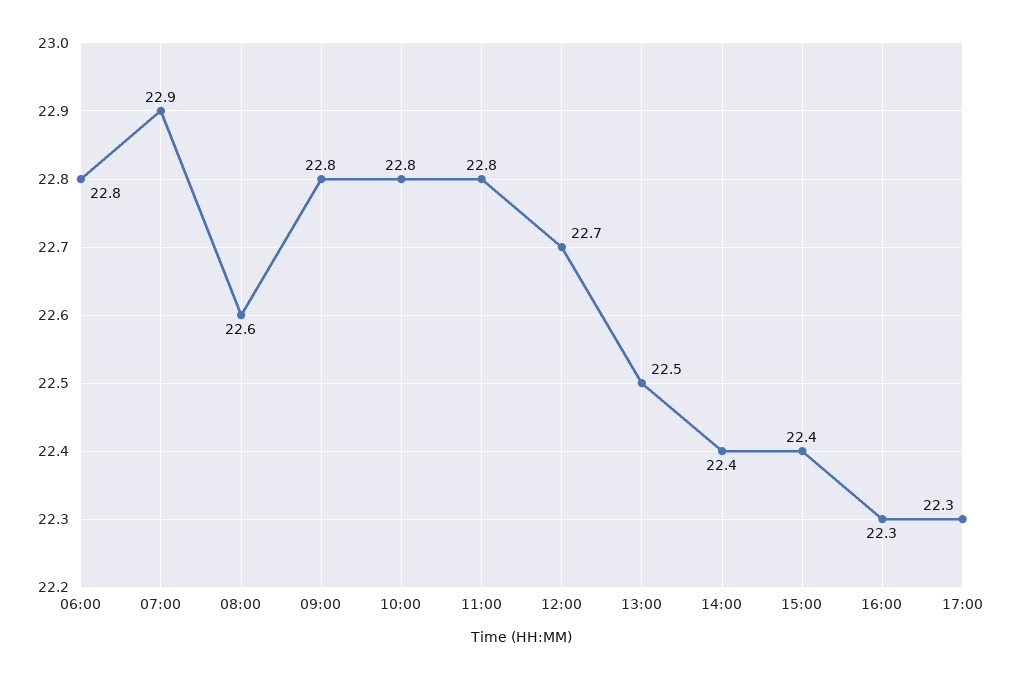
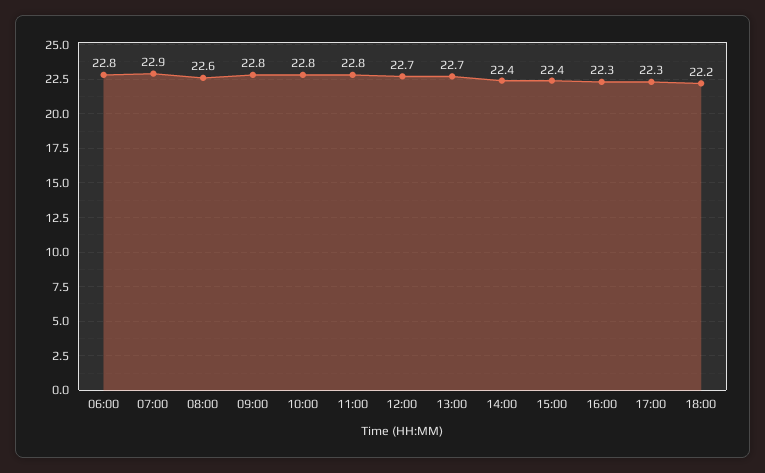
13:00: 22.5 -> 22.7
18:00: none -> 22.2

